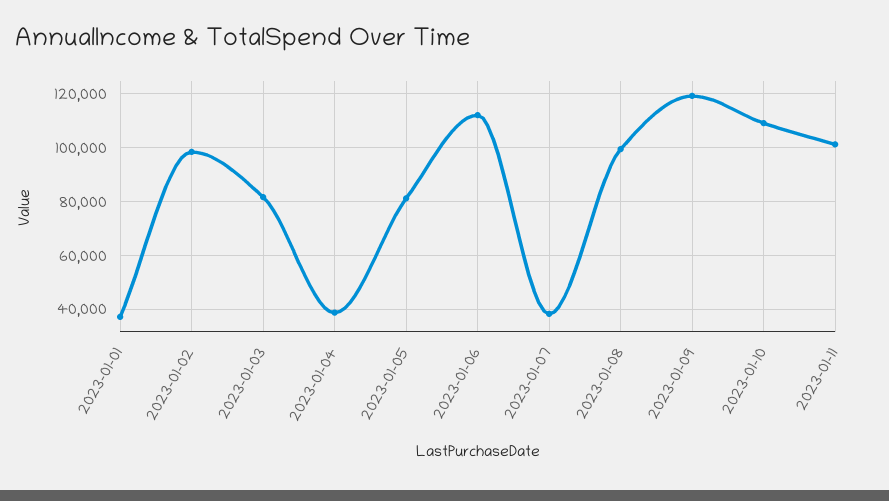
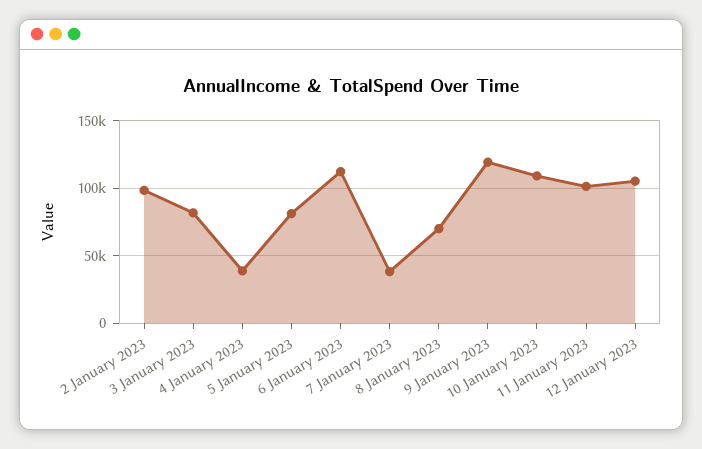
2023-01-01: 37500 -> none
2023-01-08: 100000 -> 70000
12 January 2023: none -> 105000

